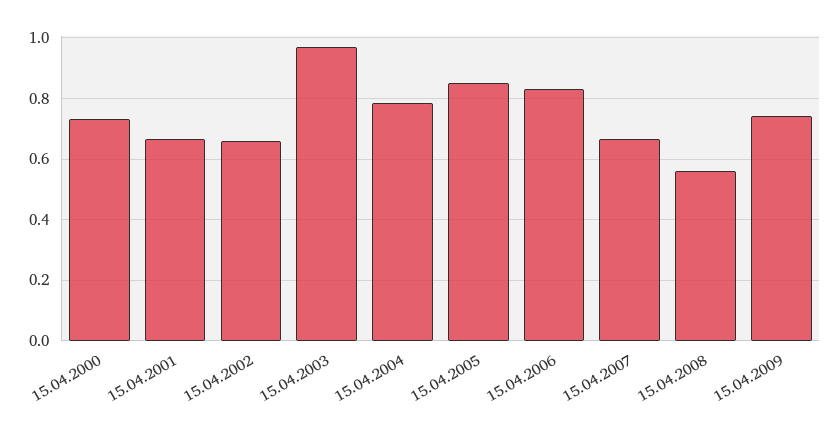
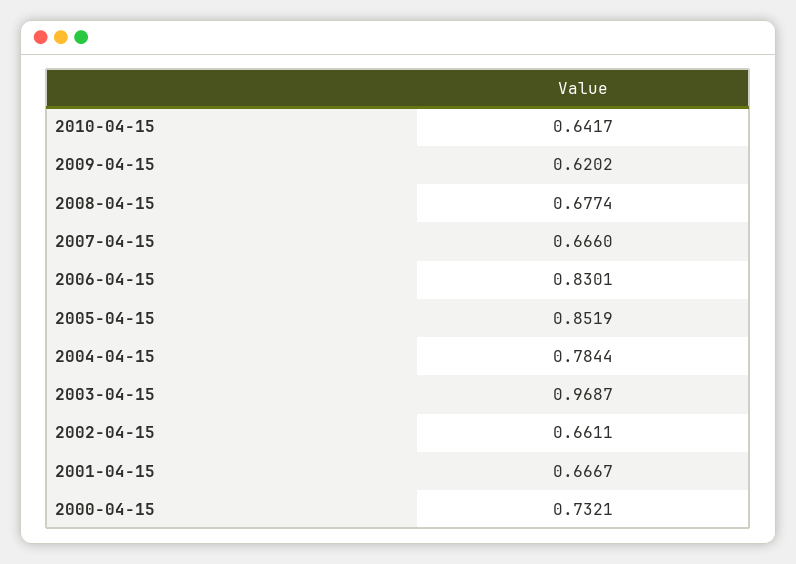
15.04.2008: 0.56 -> 0.6774
15.04.2009: 0.74 -> 0.6202
2010-04-15: none -> 0.6417

